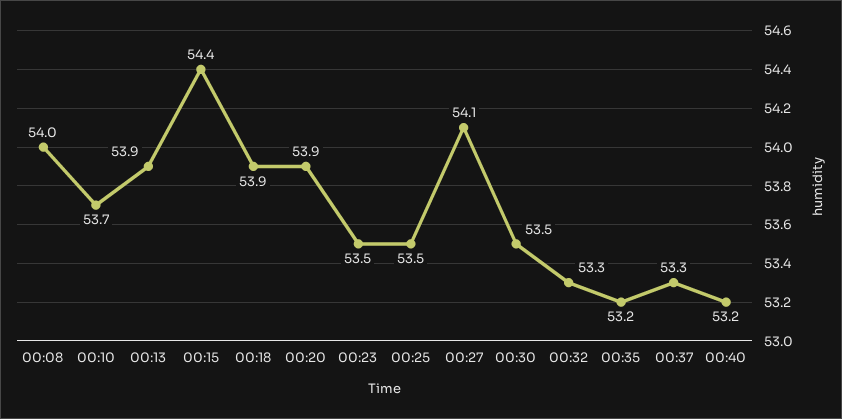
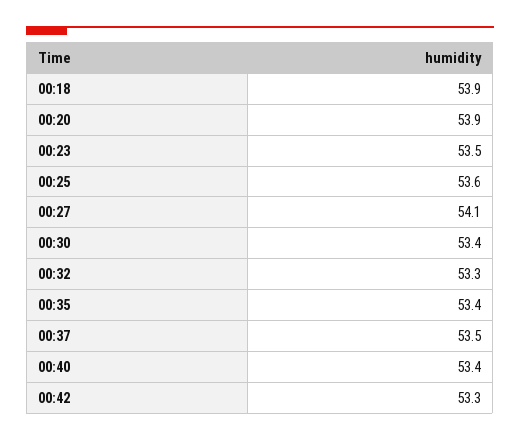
00:08: 54 -> none
00:10: 53.7 -> none
00:13: 53.9 -> none
00:15: 54.4 -> none
00:25: 53.5 -> 53.6
00:30: 53.5 -> 53.4
00:35: 53.2 -> 53.4
00:37: 53.3 -> 53.5
00:40: 53.2 -> 53.4
00:42: none -> 53.3

